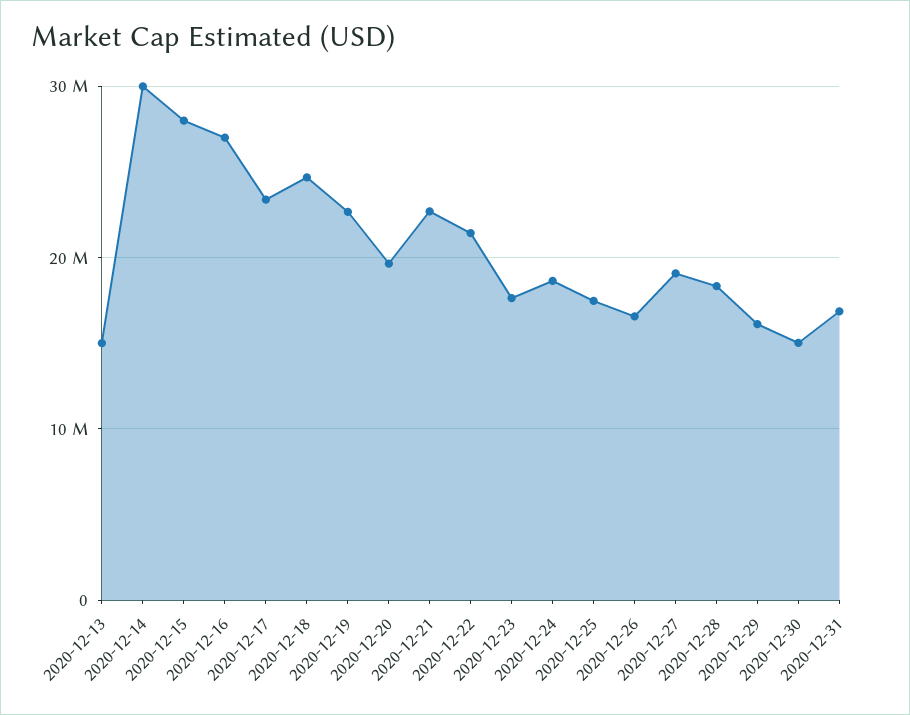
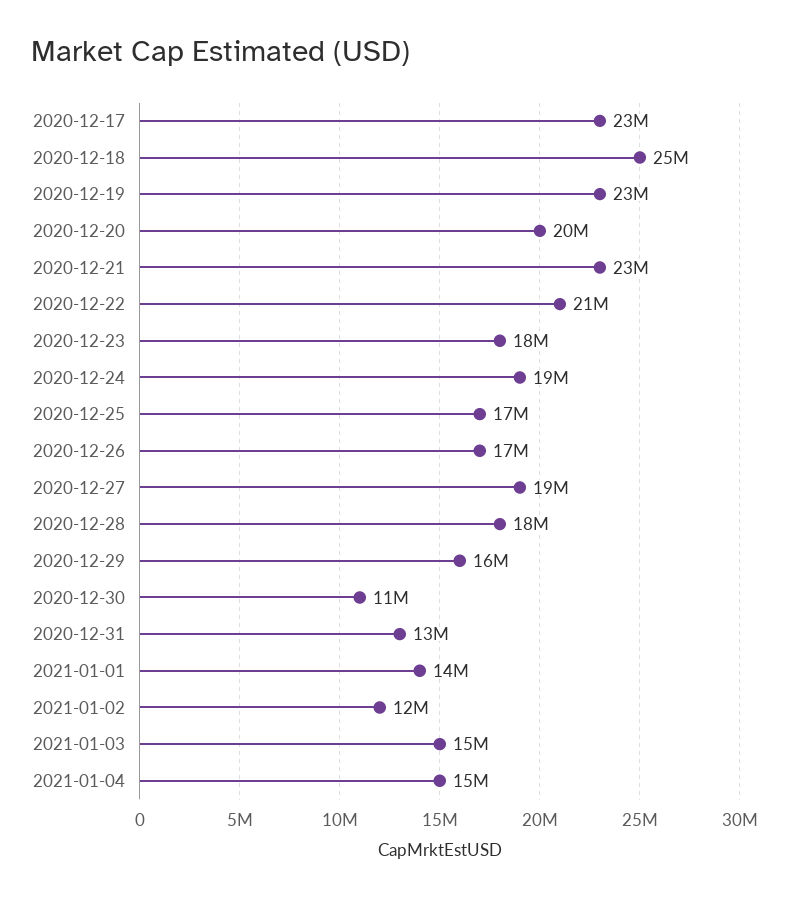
2020-12-13: 15000000 -> none
2020-12-14: 30000000 -> none
2020-12-15: 28000000 -> none
2020-12-16: 27000000 -> none
2020-12-30: 15000000 -> 11000000
2020-12-31: 17000000 -> 13000000
2021-01-01: none -> 14000000
2021-01-02: none -> 12000000
2021-01-03: none -> 15000000
2021-01-04: none -> 15000000

